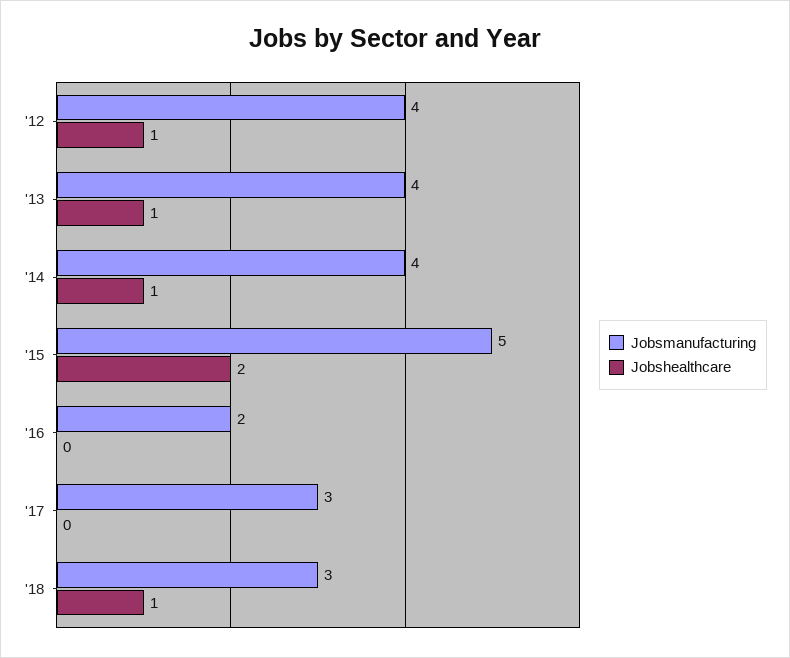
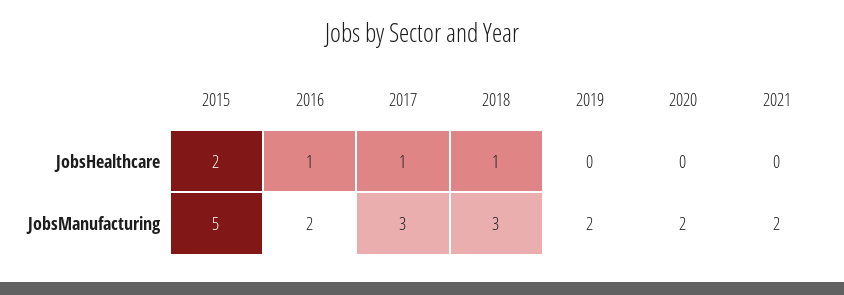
Jobsmanufacturing, '12: 4 -> none
Jobshealthcare, '12: 1 -> none
Jobsmanufacturing, '13: 4 -> none
Jobshealthcare, '13: 1 -> none
Jobsmanufacturing, '14: 4 -> none
Jobshealthcare, '14: 1 -> none
Jobshealthcare, '16: 0 -> 1
Jobshealthcare, '17: 0 -> 1
Jobshealthcare, 2019: none -> 0
Jobshealthcare, 2020: none -> 0
Jobshealthcare, 2021: none -> 0
Jobsmanufacturing, 2019: none -> 2
Jobsmanufacturing, 2020: none -> 2
Jobsmanufacturing, 2021: none -> 2

